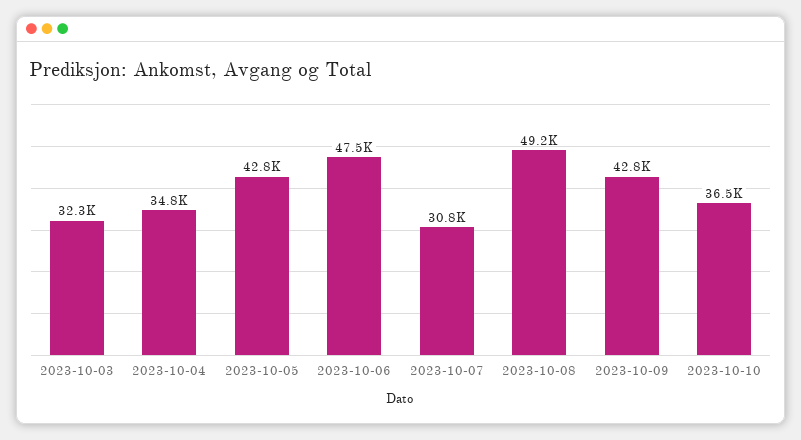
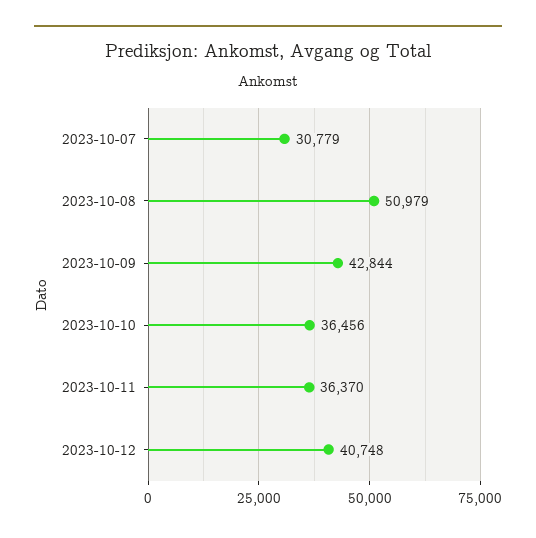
2023-10-03: 32300 -> none
2023-10-04: 34800 -> none
2023-10-05: 42800 -> none
2023-10-06: 47500 -> none
2023-10-08: 49200 -> 50979
2023-10-11: none -> 36370
2023-10-12: none -> 40748

